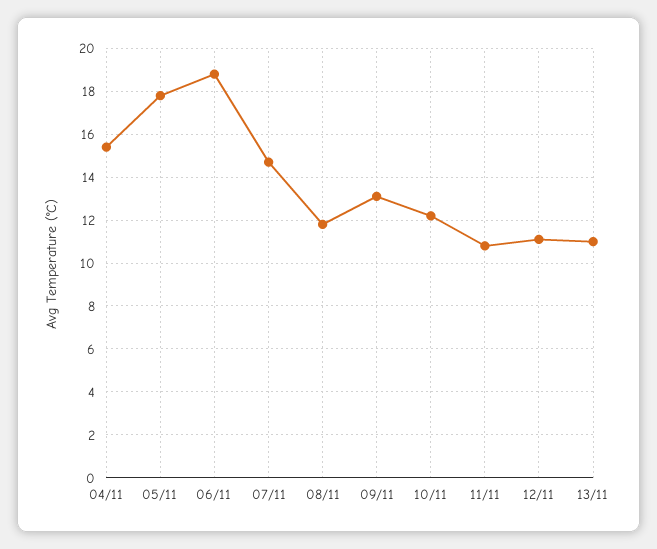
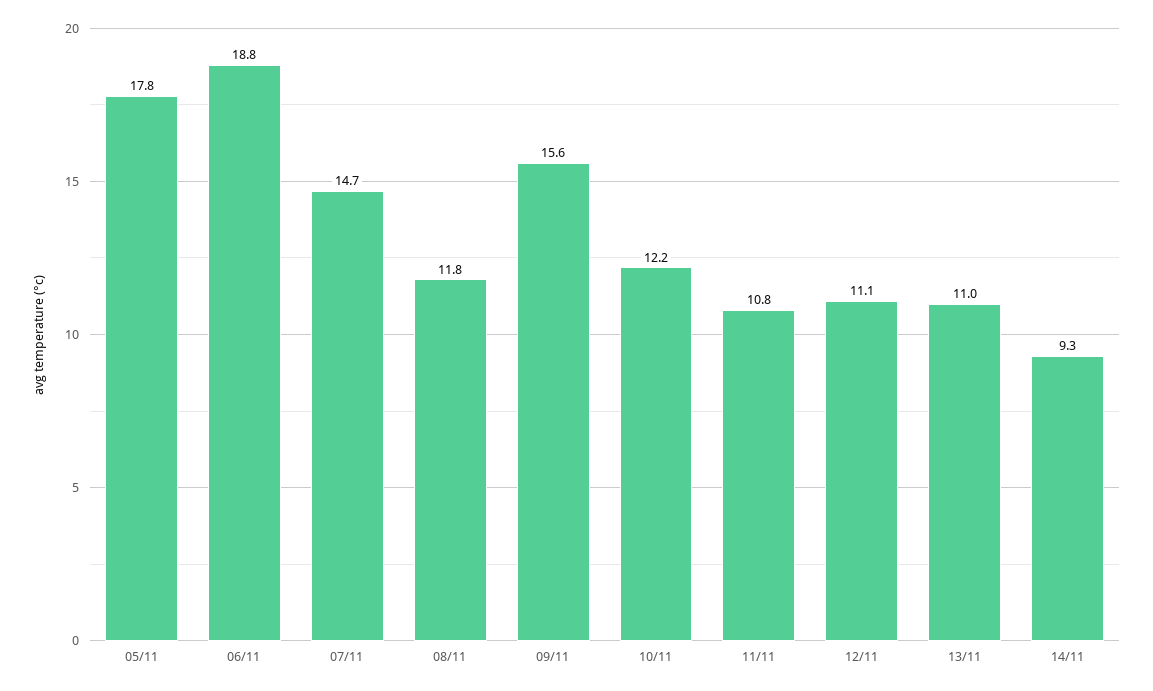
04/11: 15.5 -> none
09/11: 13 -> 15.6
14/11: none -> 9.3

